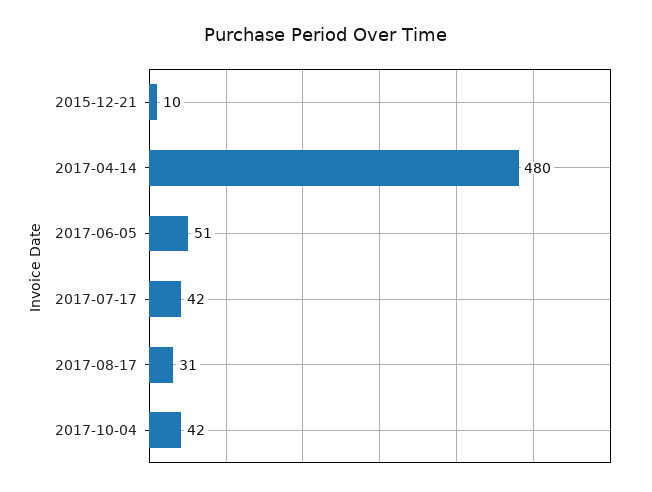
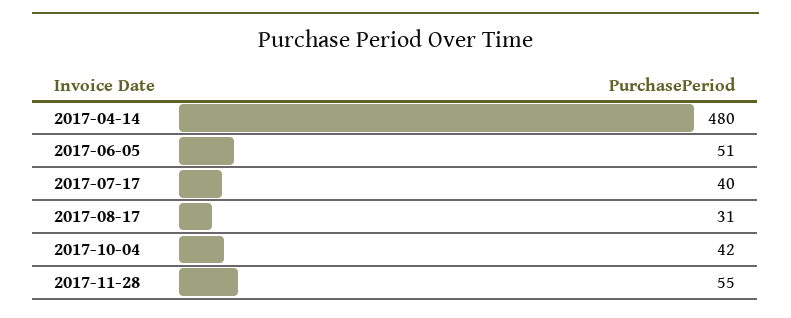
2015-12-21: 10 -> none
2017-07-17: 42 -> 40
2017-11-28: none -> 55

